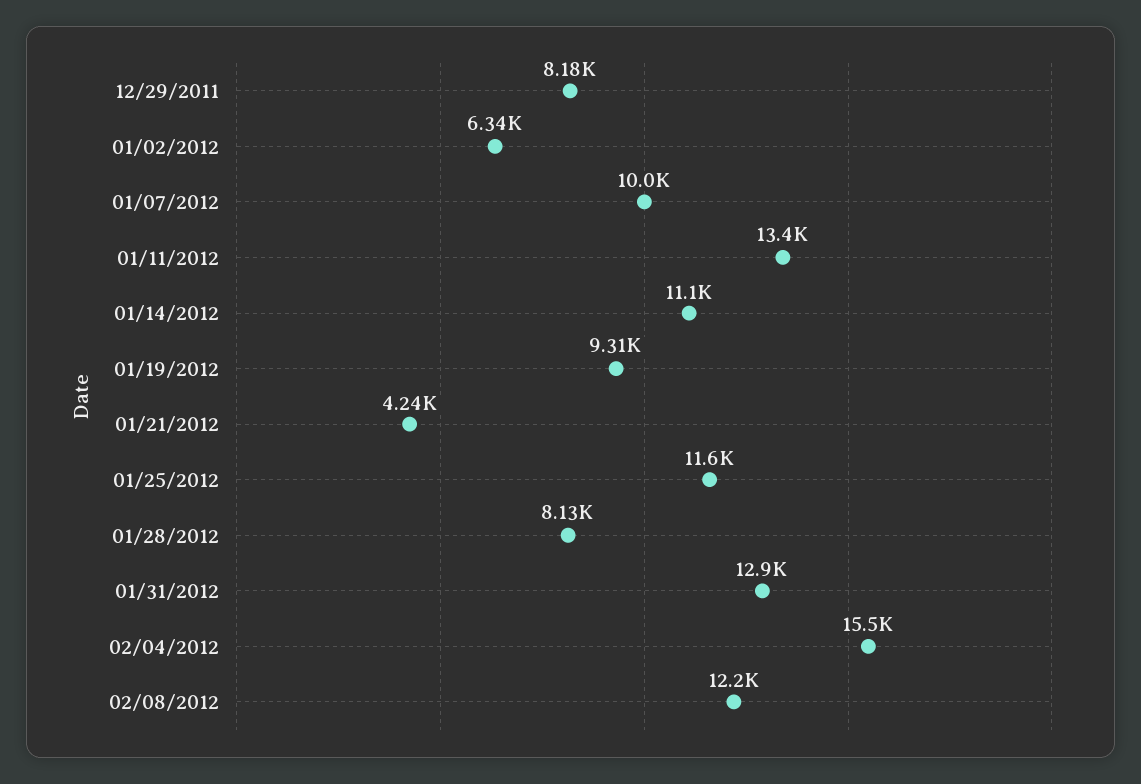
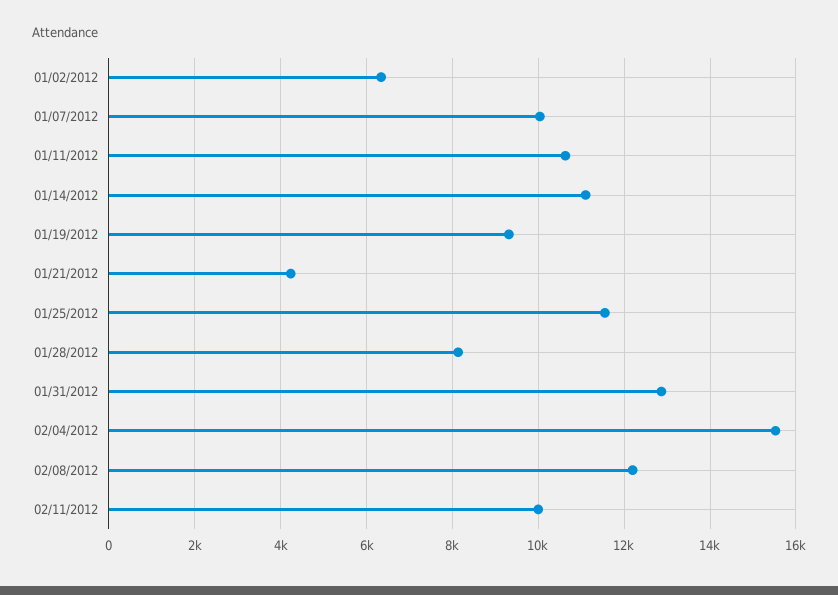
12/29/2011: 8180 -> none
01/11/2012: 13400 -> 10600
02/11/2012: none -> 10000

